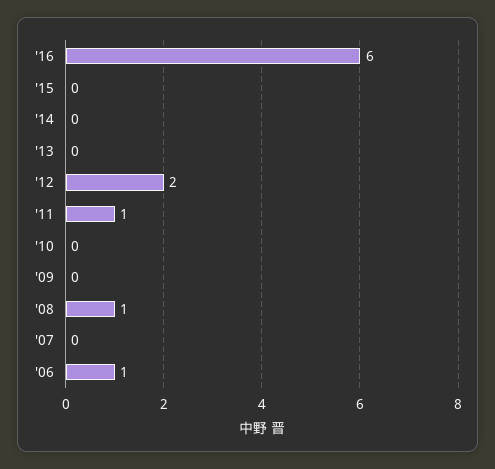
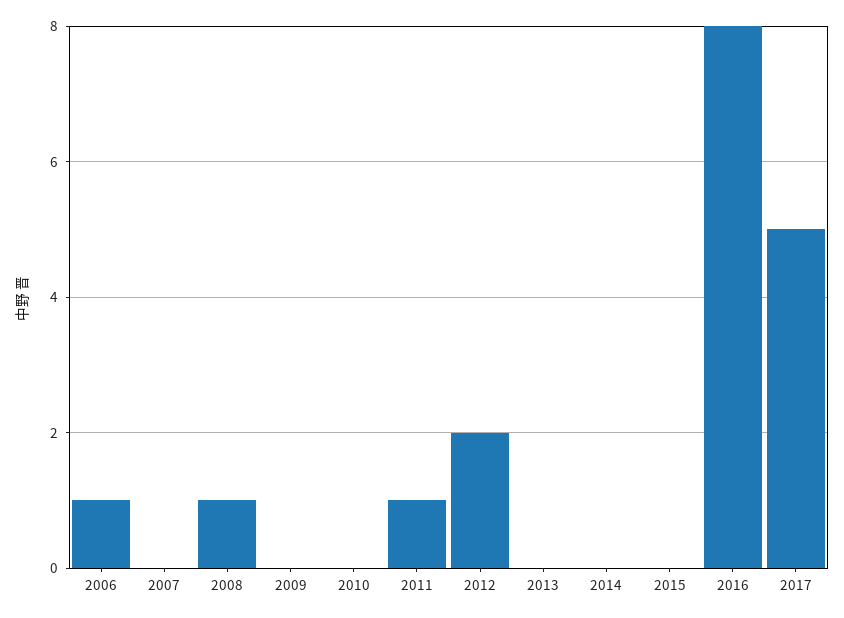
'16: 6 -> 8
2017: none -> 5

